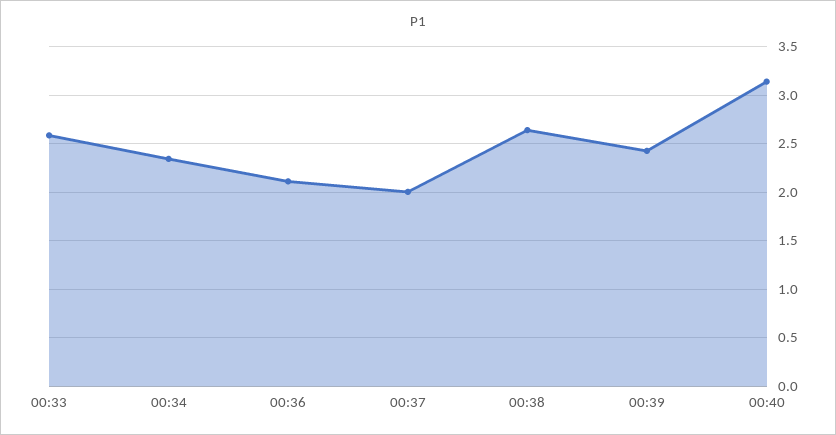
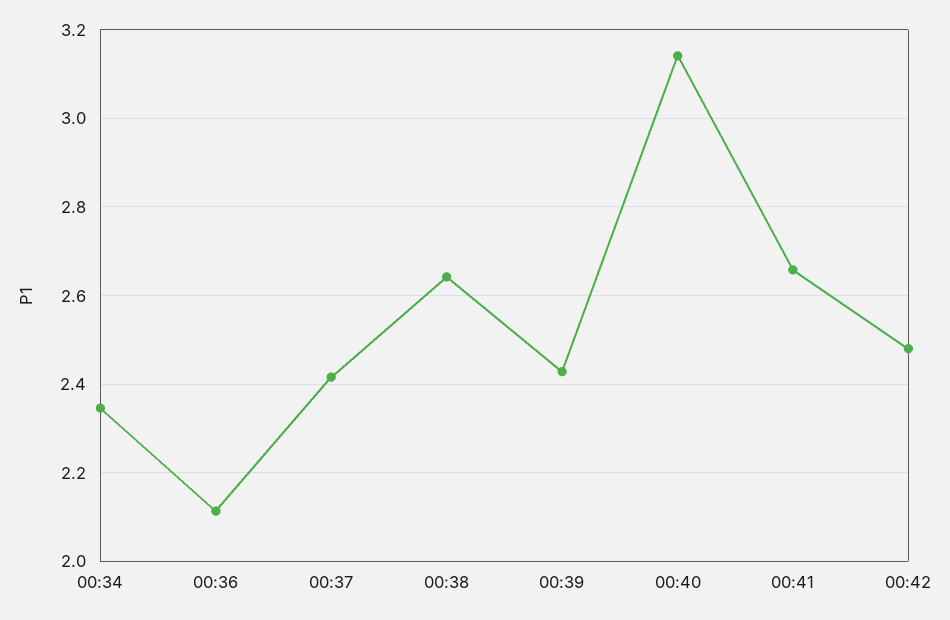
00:33: 2.6 -> none
00:37: 2 -> 2.42
00:41: none -> 2.66
00:42: none -> 2.48

